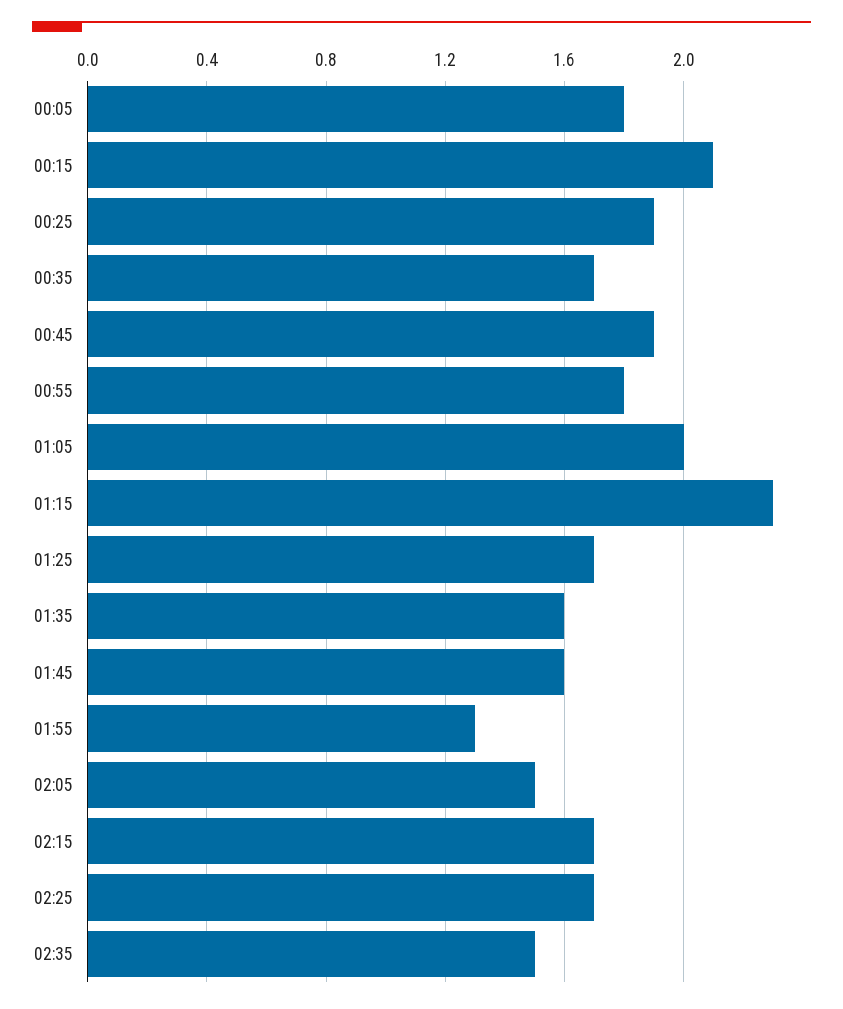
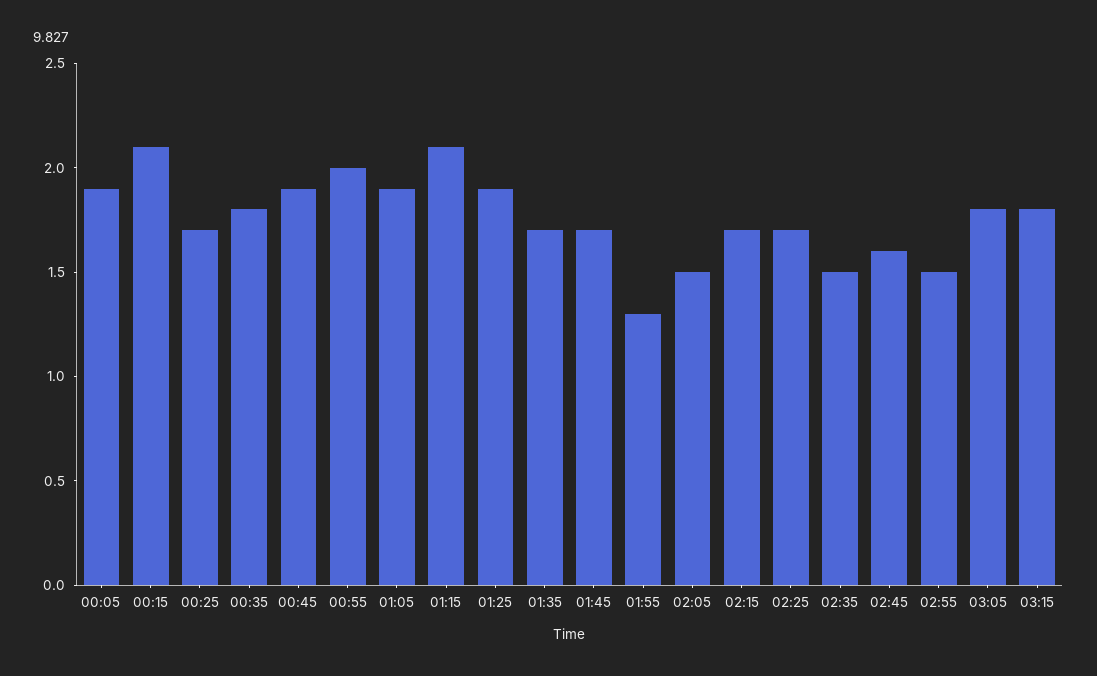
00:05: 1.8 -> 1.9
00:25: 1.9 -> 1.7
00:35: 1.7 -> 1.8
00:55: 1.8 -> 2
01:05: 2 -> 1.9
01:15: 2.3 -> 2.1
01:25: 1.7 -> 1.9
01:35: 1.6 -> 1.7
01:45: 1.6 -> 1.7
02:45: none -> 1.6
02:55: none -> 1.5
03:05: none -> 1.8
03:15: none -> 1.8

